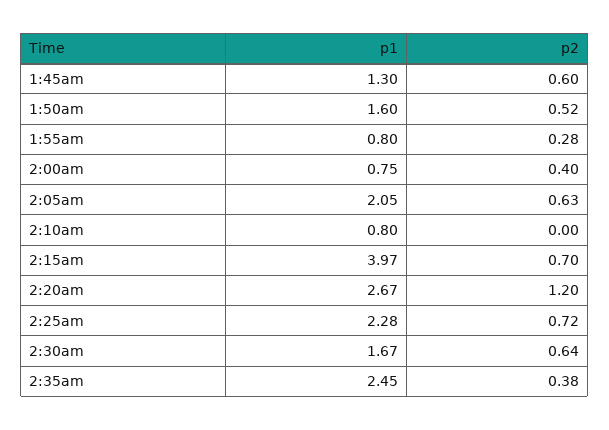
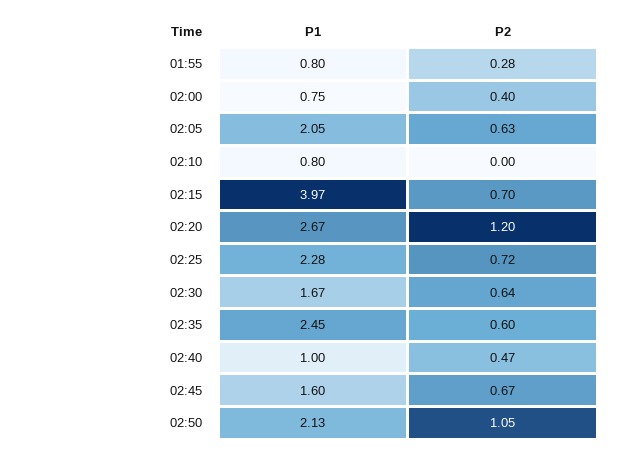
p1, 1:45am: 1.3 -> none
p2, 1:45am: 0.6 -> none
p1, 1:50am: 1.6 -> none
p2, 1:50am: 0.52 -> none
p2, 2:35am: 0.38 -> 0.6
p1, 02:40: none -> 1
p2, 02:40: none -> 0.47
p1, 02:45: none -> 1.6
p2, 02:45: none -> 0.67
p1, 02:50: none -> 2.13
p2, 02:50: none -> 1.05

